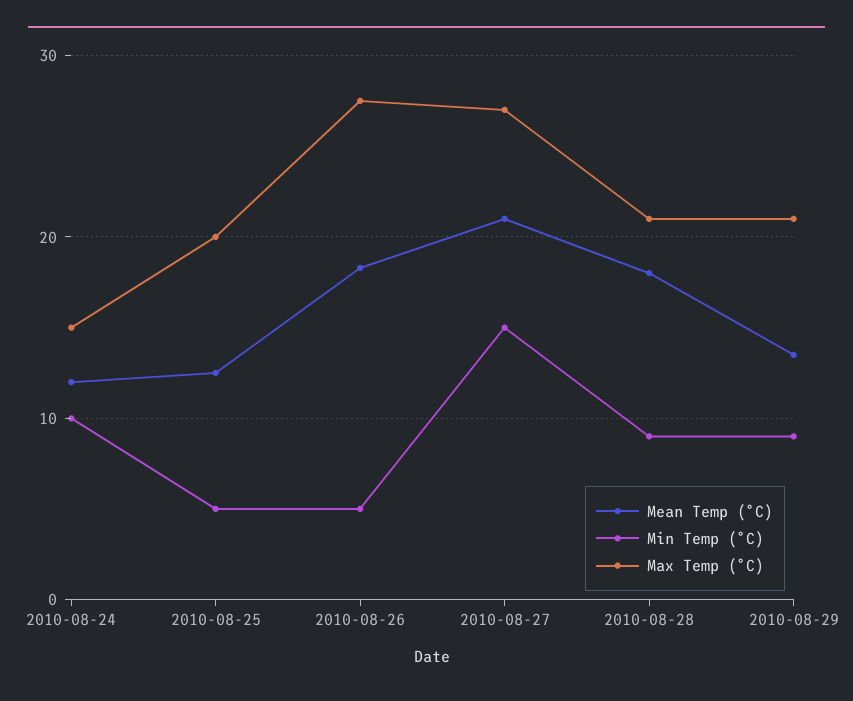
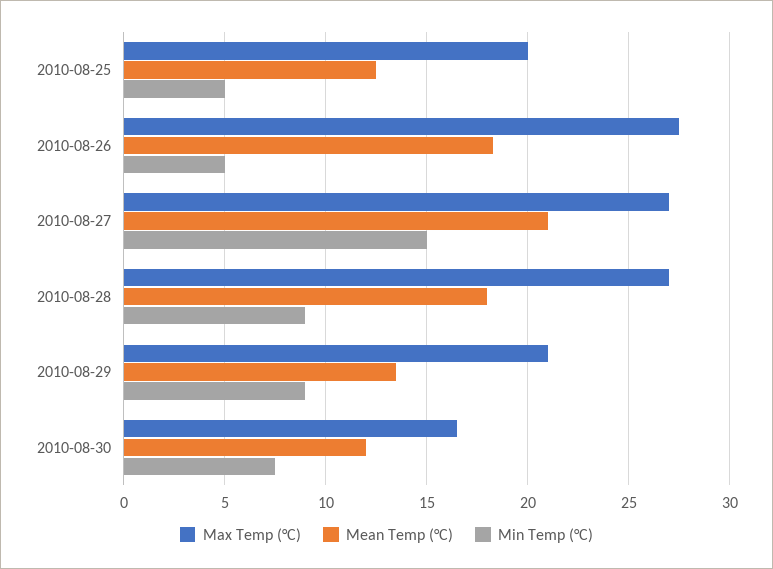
Mean Temp (°C), 2010-08-24: 12 -> none
Min Temp (°C), 2010-08-24: 10 -> none
Max Temp (°C), 2010-08-24: 15 -> none
Max Temp (°C), 2010-08-28: 21 -> 27
Max Temp (°C), 2010-08-30: none -> 16.5
Mean Temp (°C), 2010-08-30: none -> 12
Min Temp (°C), 2010-08-30: none -> 7.5

